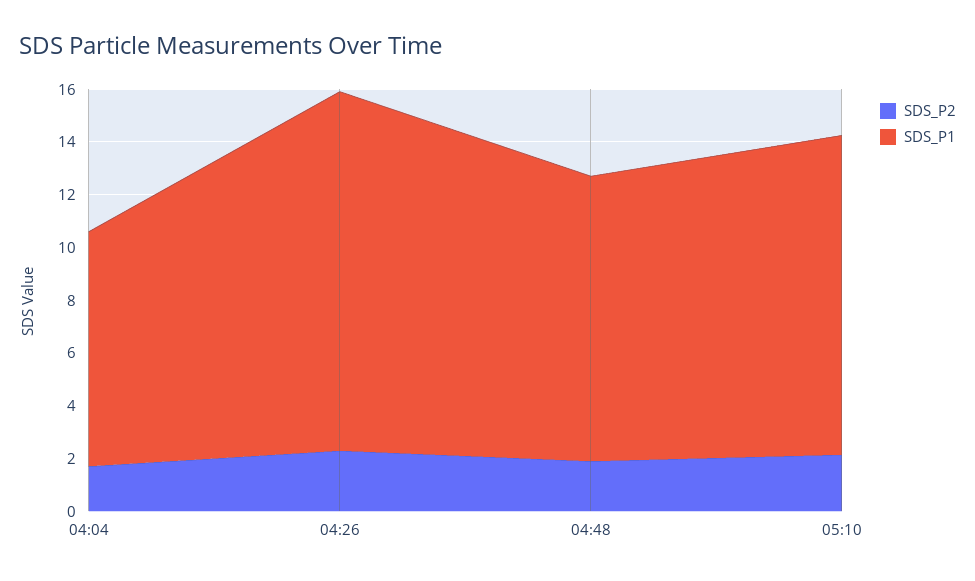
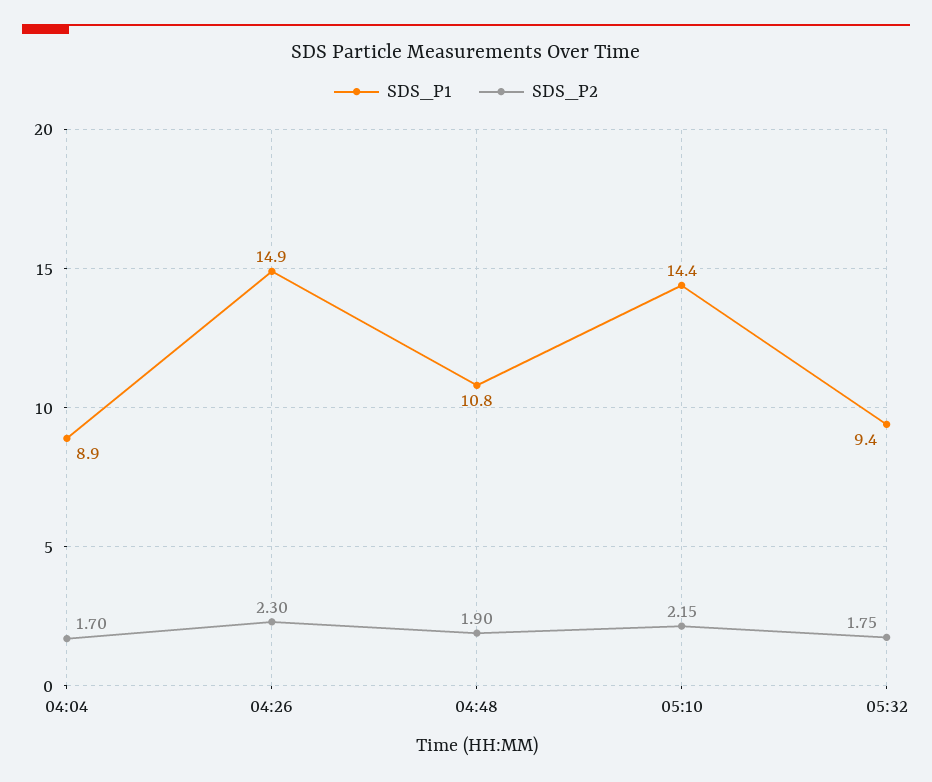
SDS_P1, 04:26: 13.5 -> 14.9
SDS_P1, 05:10: 12 -> 14.4
SDS_P1, 05:32: none -> 9.4
SDS_P2, 05:32: none -> 1.75

